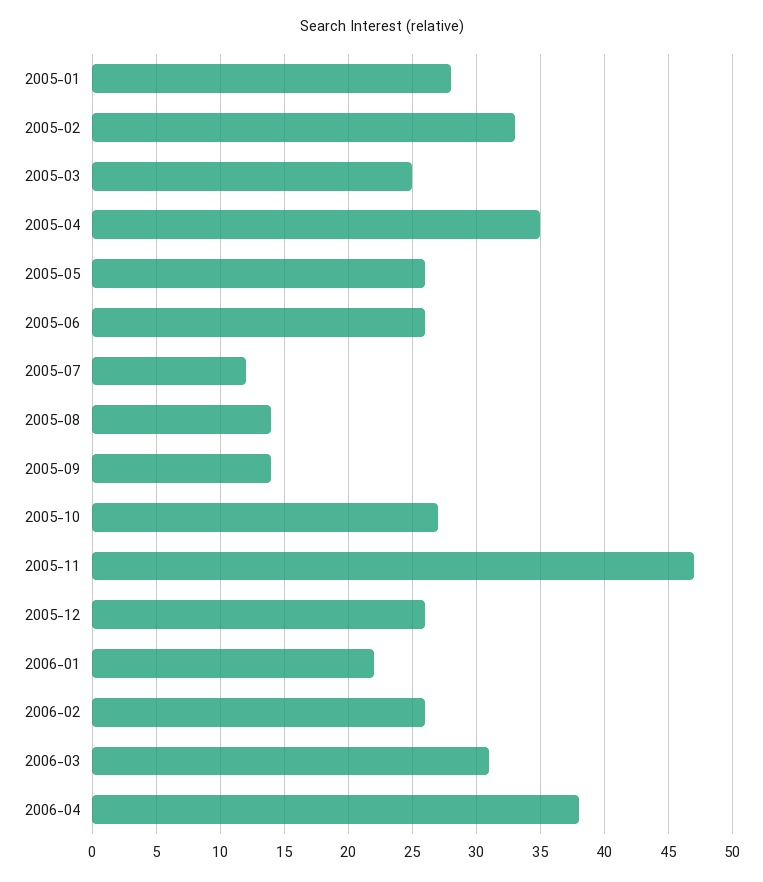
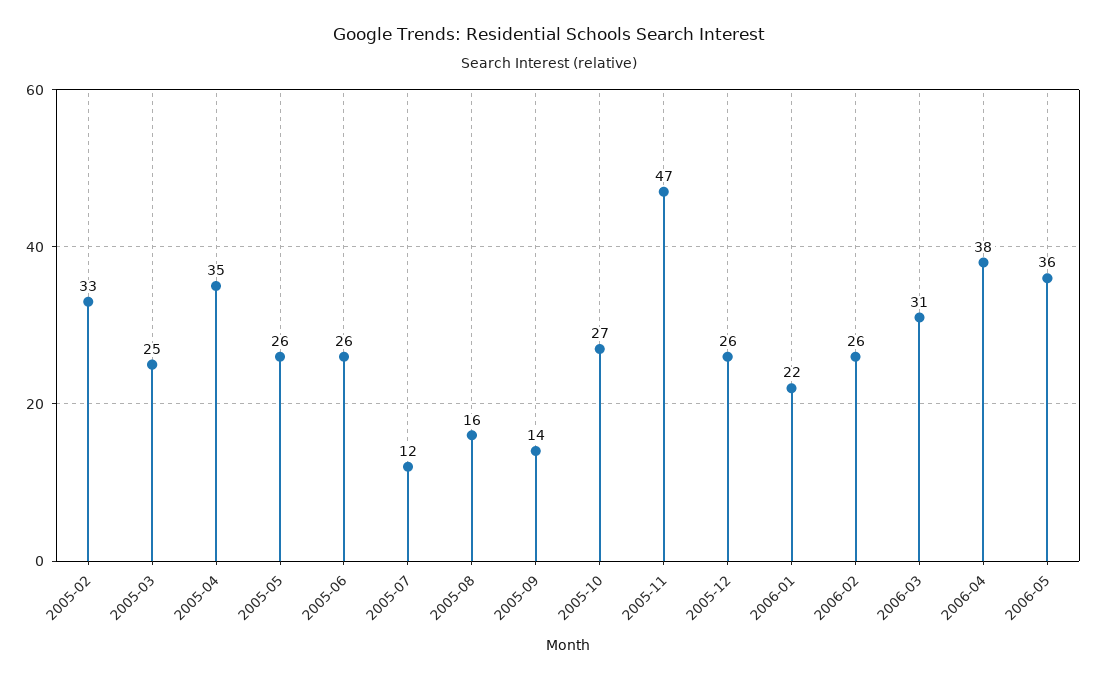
2005-01: 28 -> none
2005-08: 14 -> 16
2006-05: none -> 36

